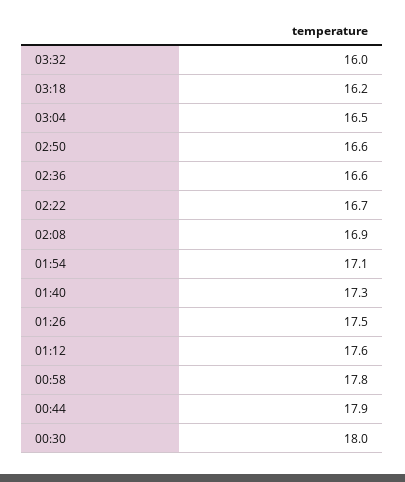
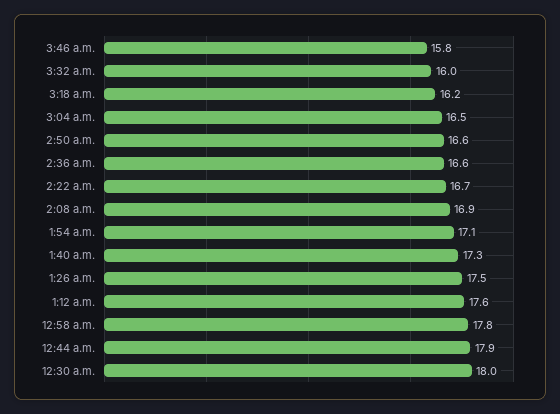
3:46 a.m.: none -> 15.8

